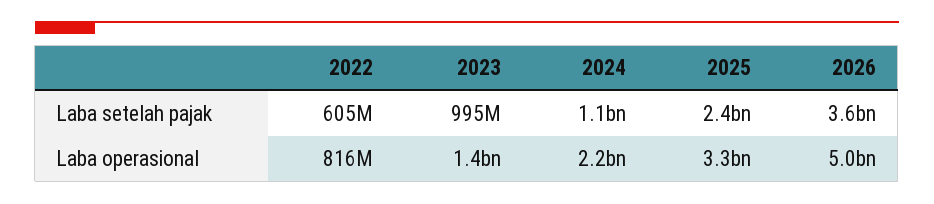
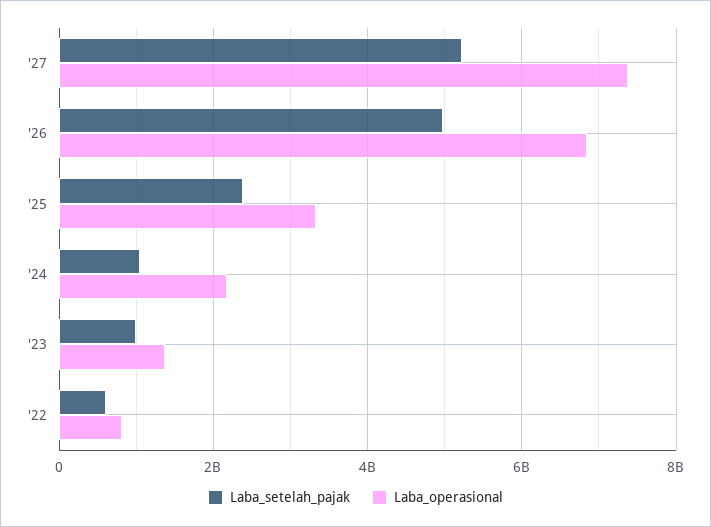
Laba setelah pajak, 2026: 3600000000 -> 5000000000
Laba operasional, 2026: 5000000000 -> 6800000000
Laba setelah pajak, '27: none -> 5200000000
Laba operasional, '27: none -> 7400000000

